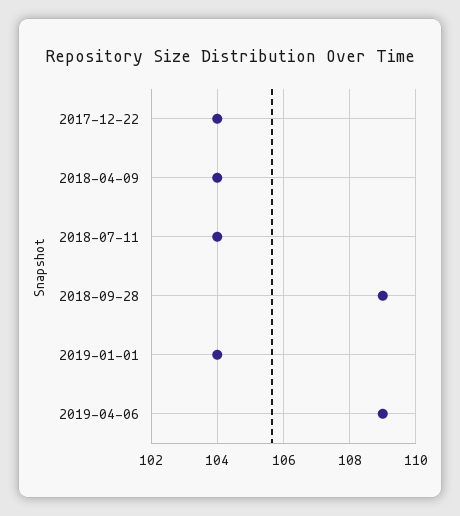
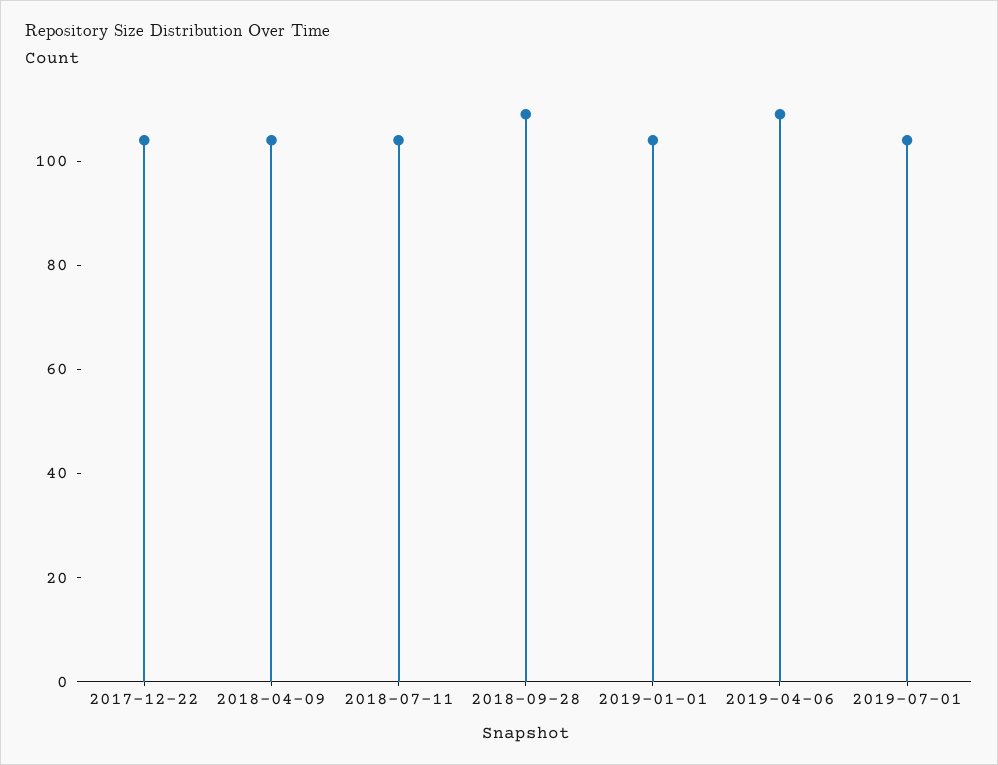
2019-07-01: none -> 105

